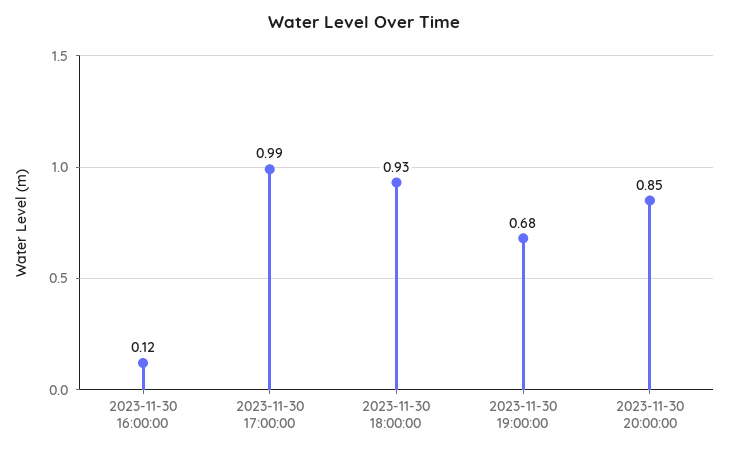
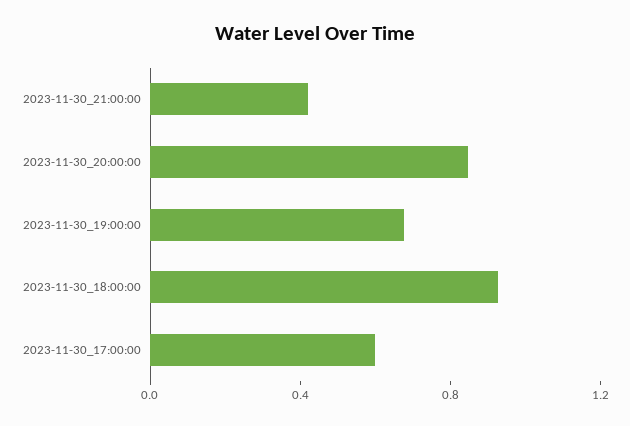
2023-11-30 16:00:00: 0.12 -> none
2023-11-30 17:00:00: 0.99 -> 0.6
2023-11-30_21:00:00: none -> 0.4

